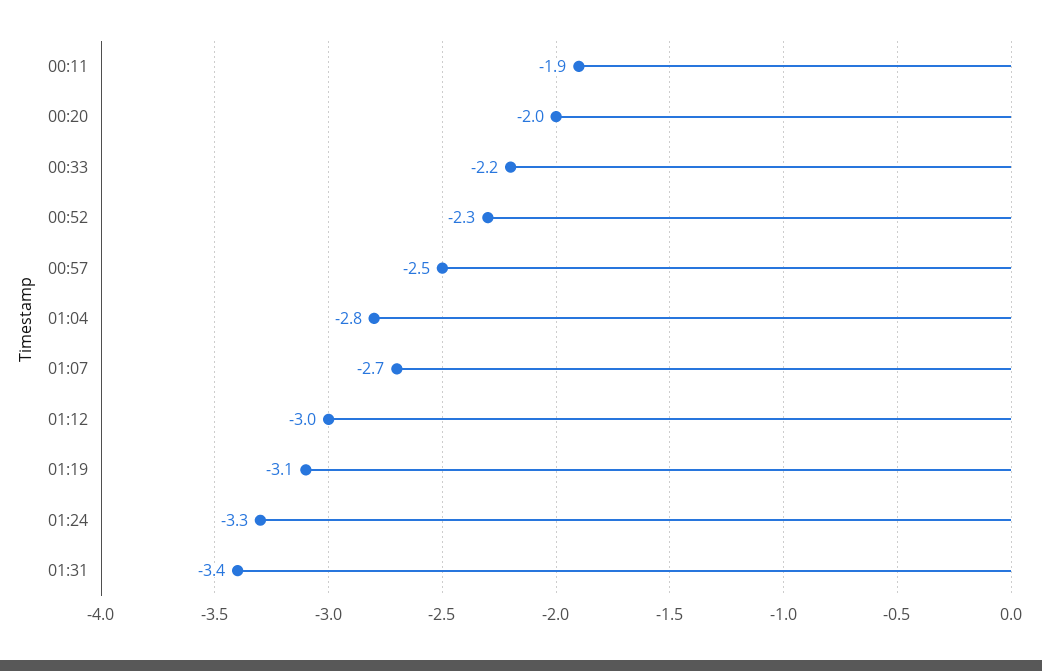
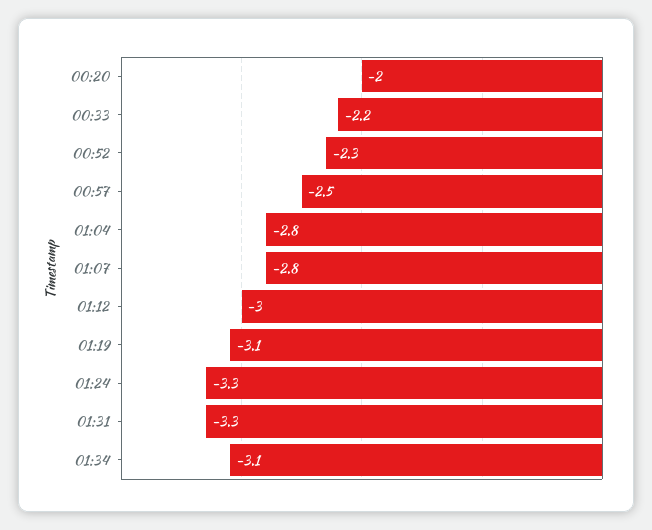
00:11: -1.9 -> none
01:07: -2.7 -> -2.8
01:31: -3.4 -> -3.3
01:34: none -> -3.1

